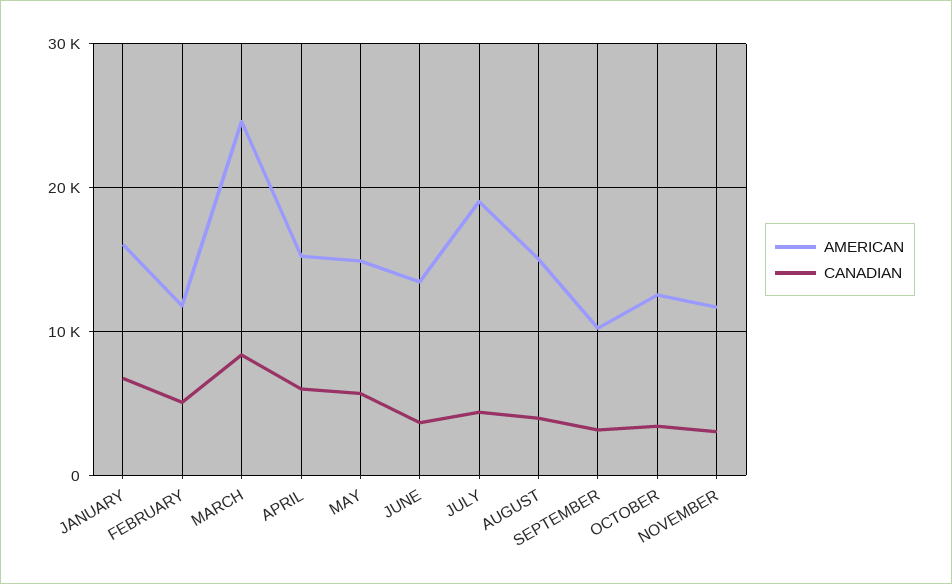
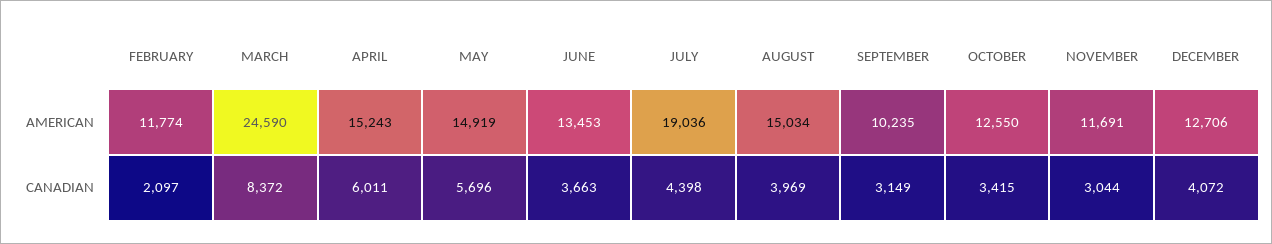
AMERICAN, JANUARY: 16000 -> none
CANADIAN, JANUARY: 7000 -> none
CANADIAN, FEBRUARY: 5000 -> 2097
AMERICAN, DECEMBER: none -> 12706
CANADIAN, DECEMBER: none -> 4072

